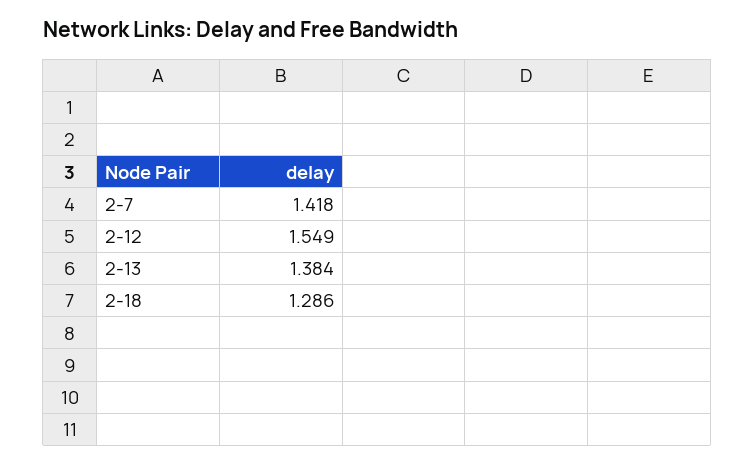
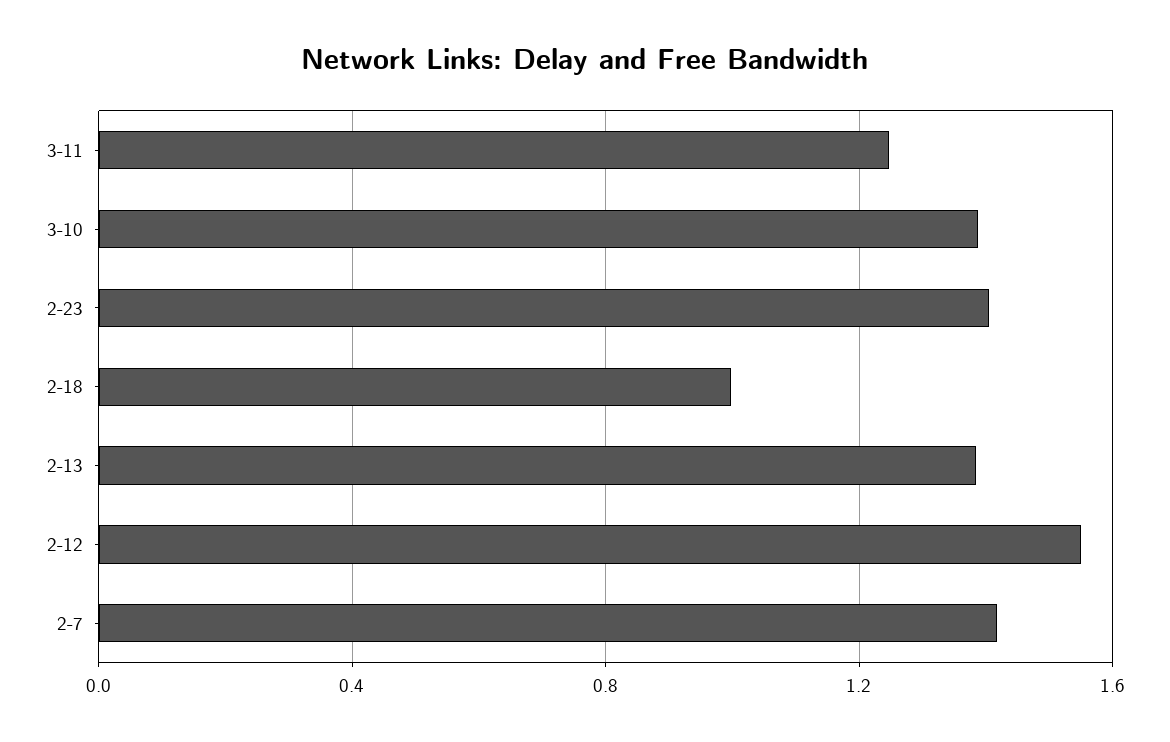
2-18: 1.286 -> 1
3-11: none -> 1.25
3-10: none -> 1.4
2-23: none -> 1.4

